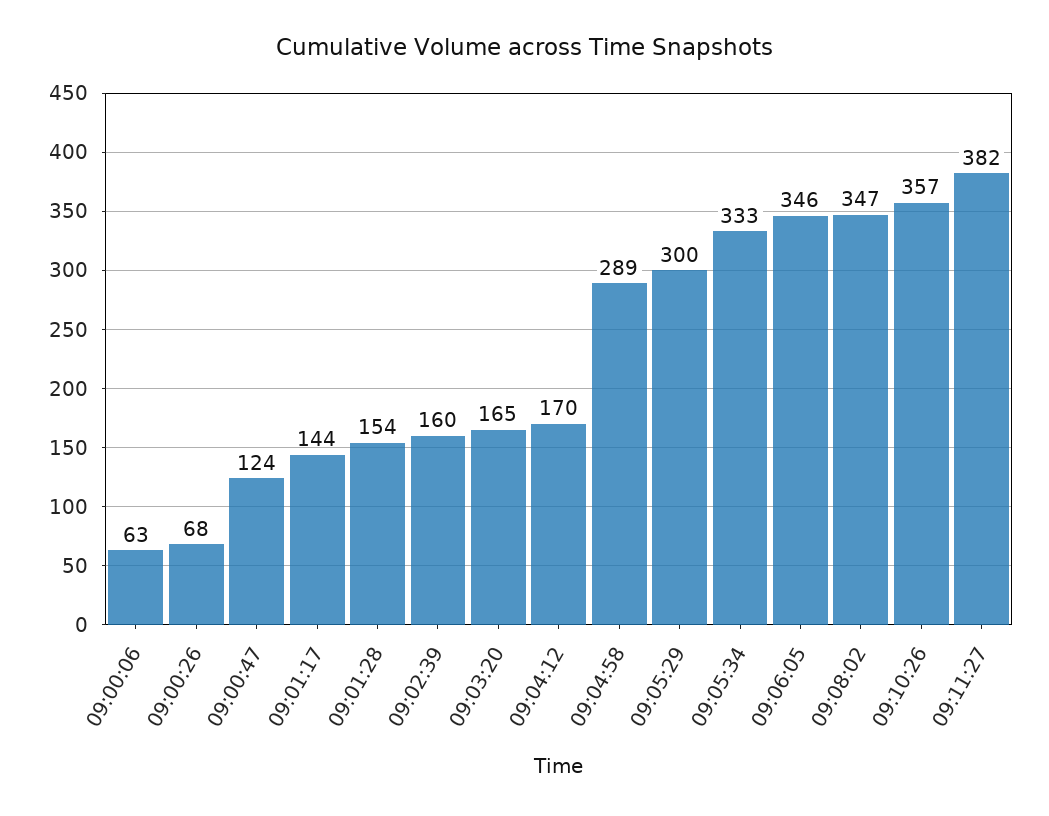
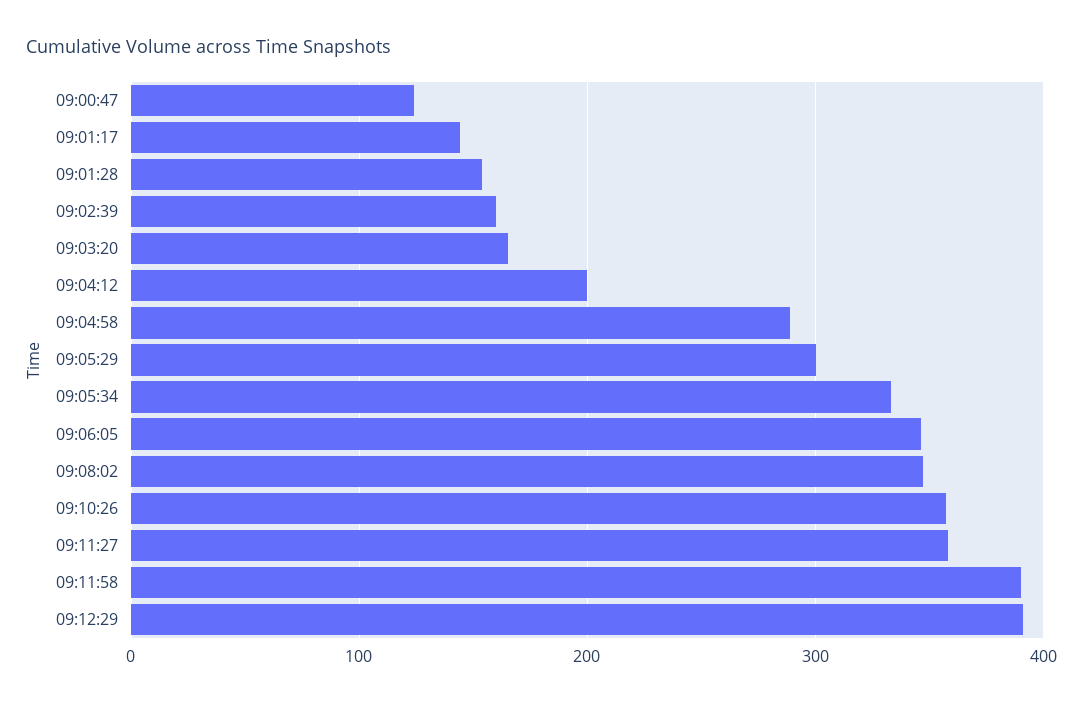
09:00:06: 63 -> none
09:00:26: 68 -> none
09:04:12: 170 -> 200
09:11:27: 382 -> 360
09:11:58: none -> 390
09:12:29: none -> 390

